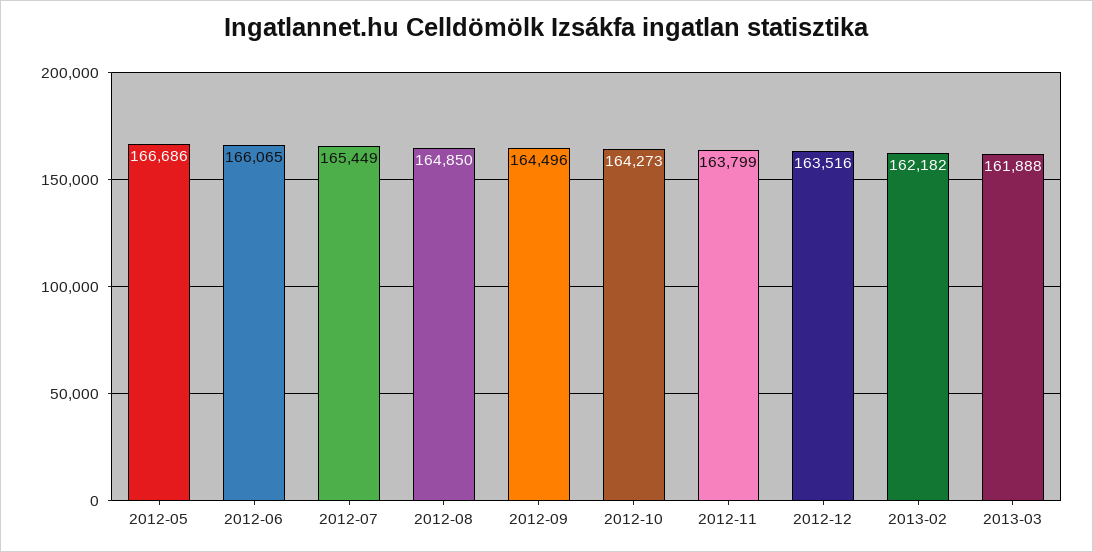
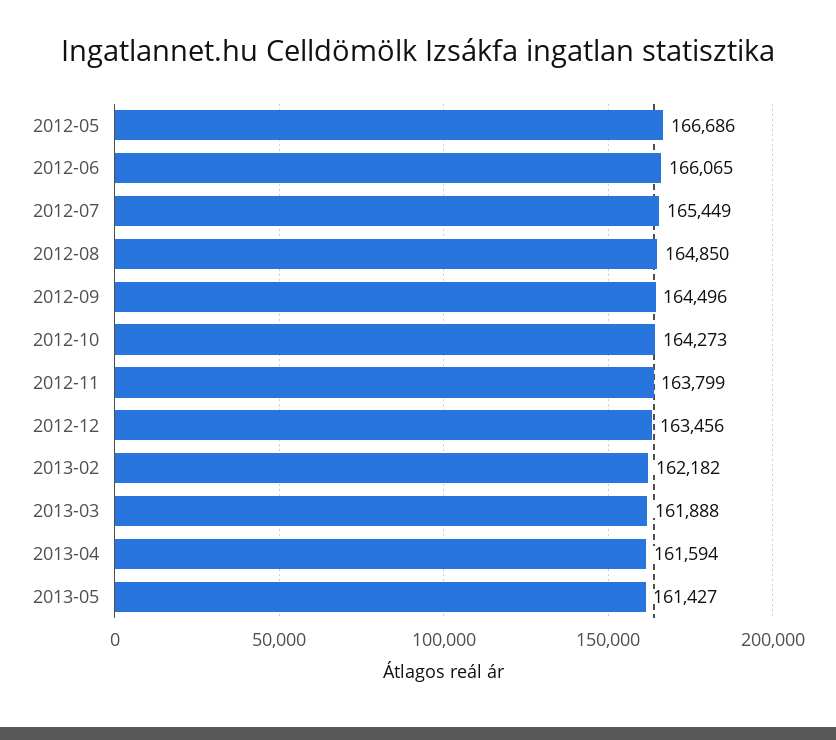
2012-12: 163516 -> 163456
2013-04: none -> 161594
2013-05: none -> 161427

